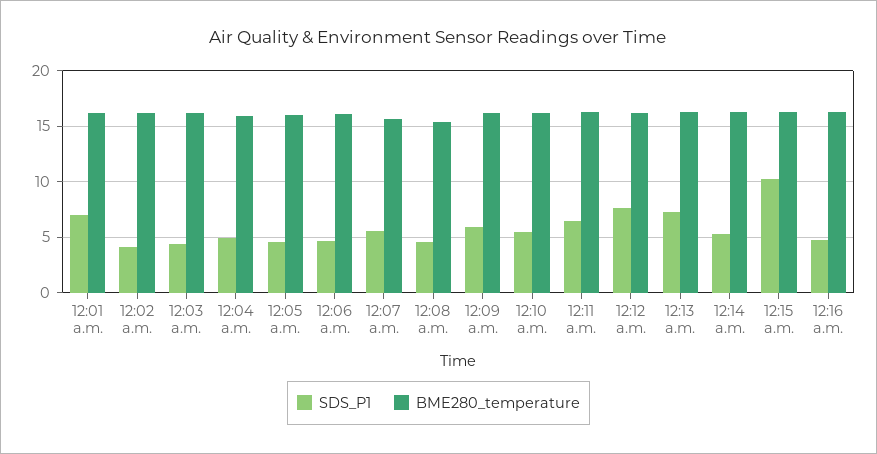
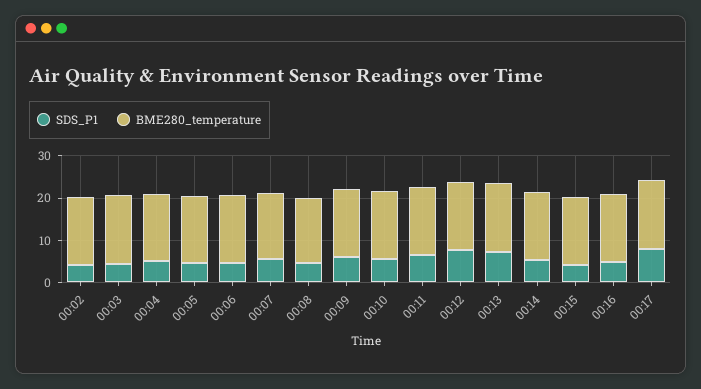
SDS_P1, 12:01 a.m.: 7 -> none
BME280_temperature, 12:01 a.m.: 16 -> none
SDS_P1, 12:15 a.m.: 10 -> 4
SDS_P1, 00:17: none -> 8
BME280_temperature, 00:17: none -> 16

